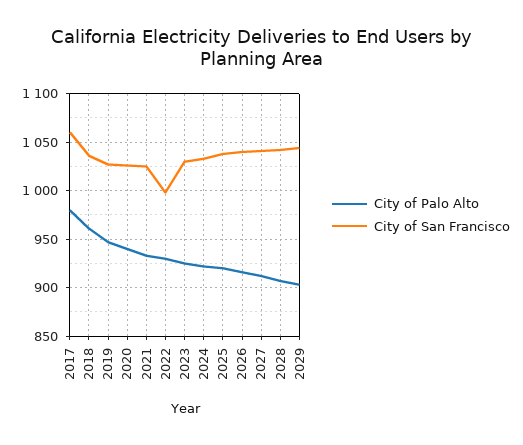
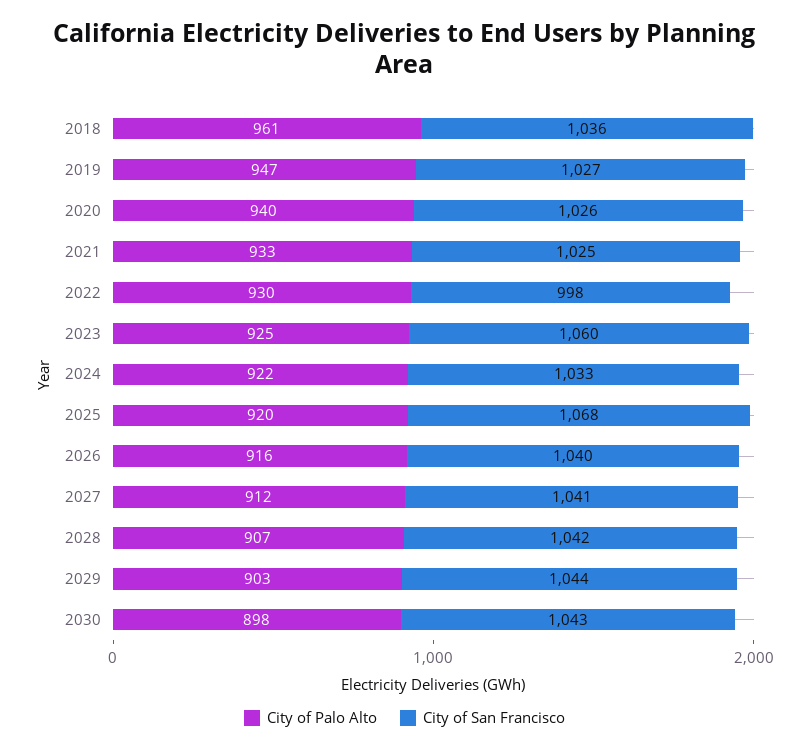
City of Palo Alto, 2017: 980 -> none
City of San Francisco, 2017: 1060 -> none
City of San Francisco, 2023: 1030 -> 1060
City of San Francisco, 2025: 1040 -> 1068
City of Palo Alto, 2030: none -> 898
City of San Francisco, 2030: none -> 1043

